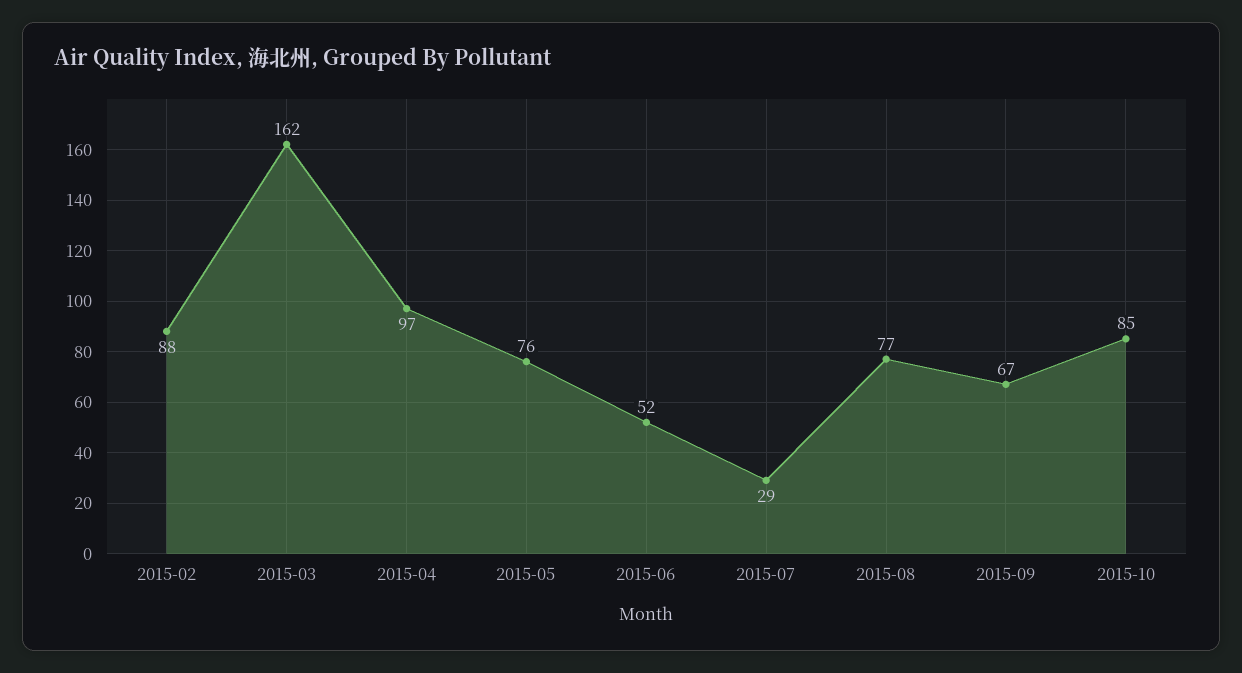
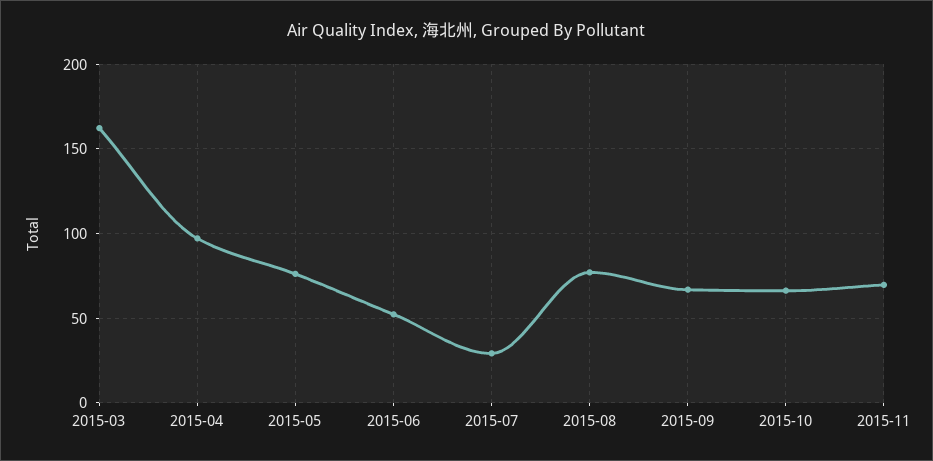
2015-02: 88 -> none
2015-10: 85 -> 65
2015-11: none -> 70

